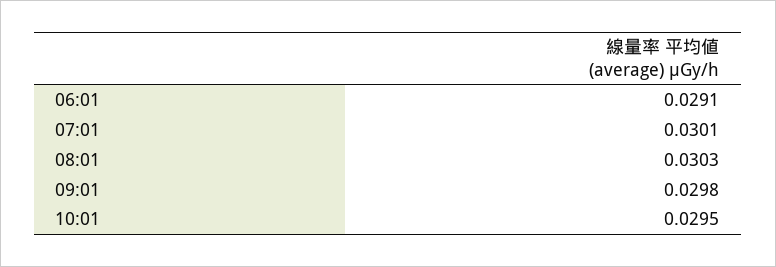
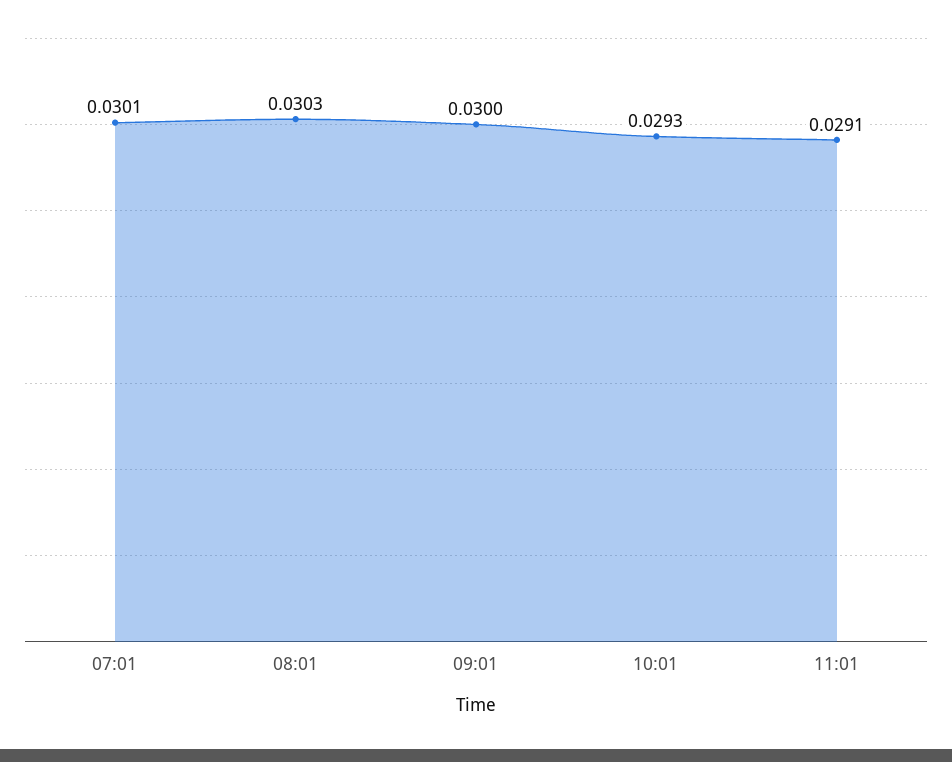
06:01: 0.0291 -> none
09:01: 0.0298 -> 0.03
10:01: 0.0295 -> 0.0293
11:01: none -> 0.0291

